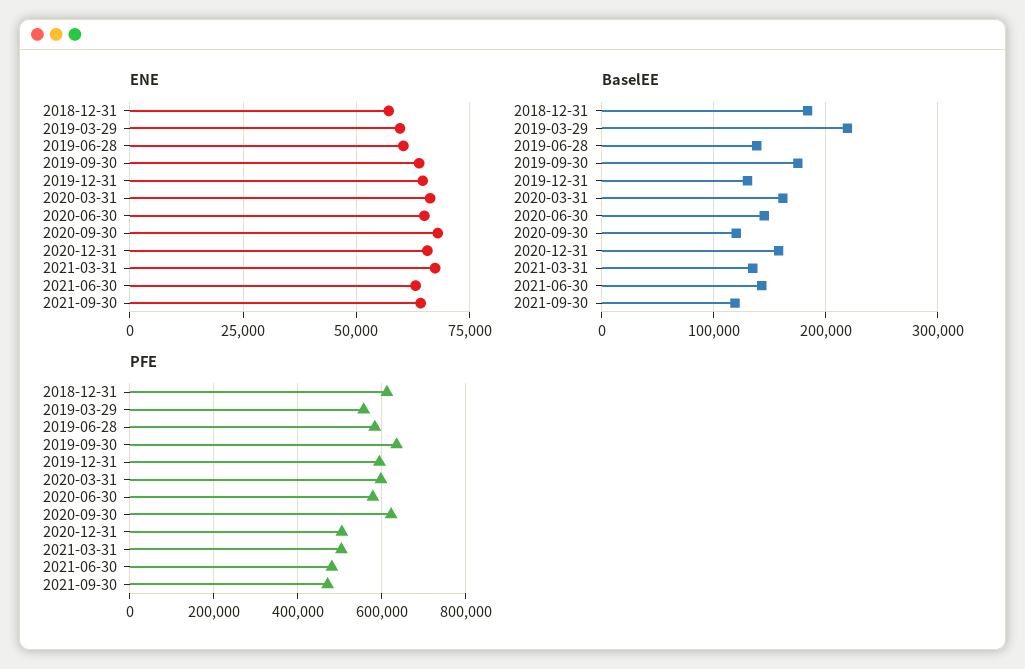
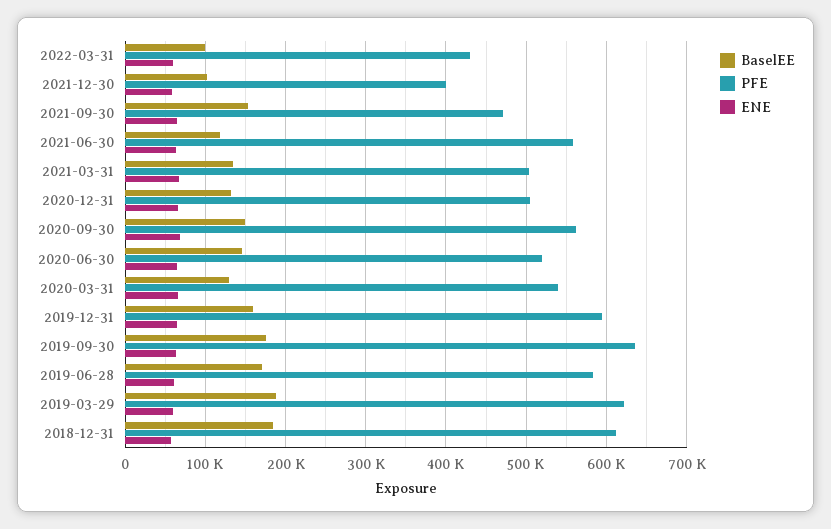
BaselEE, 2019-03-29: 220000 -> 190000
BaselEE, 2019-06-28: 140000 -> 170000
BaselEE, 2019-12-31: 130000 -> 160000
BaselEE, 2020-03-31: 160000 -> 130000
BaselEE, 2020-09-30: 120000 -> 150000
BaselEE, 2020-12-31: 160000 -> 130000
BaselEE, 2021-06-30: 140000 -> 120000
BaselEE, 2021-09-30: 120000 -> 150000
PFE, 2019-03-29: 560000 -> 620000
PFE, 2020-03-31: 600000 -> 540000
PFE, 2020-06-30: 580000 -> 520000
PFE, 2020-09-30: 620000 -> 560000
PFE, 2021-06-30: 480000 -> 560000
BaselEE, 2022-03-31: none -> 100000
PFE, 2022-03-31: none -> 430000
ENE, 2022-03-31: none -> 60000
BaselEE, 2021-12-30: none -> 100000
PFE, 2021-12-30: none -> 400000
ENE, 2021-12-30: none -> 60000

